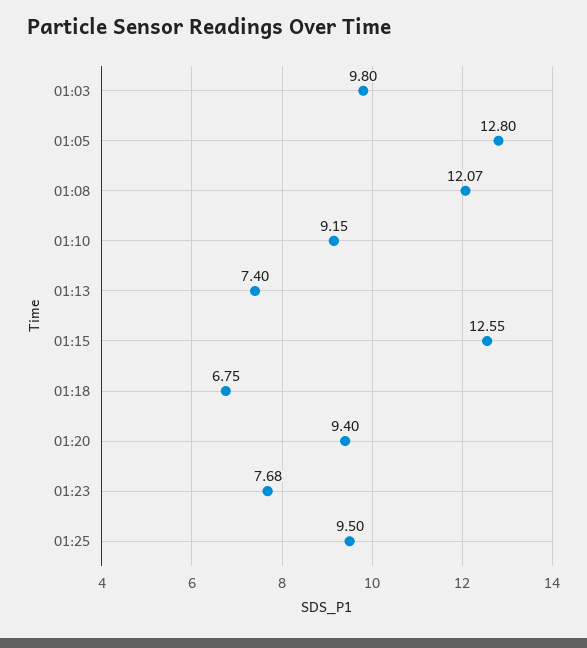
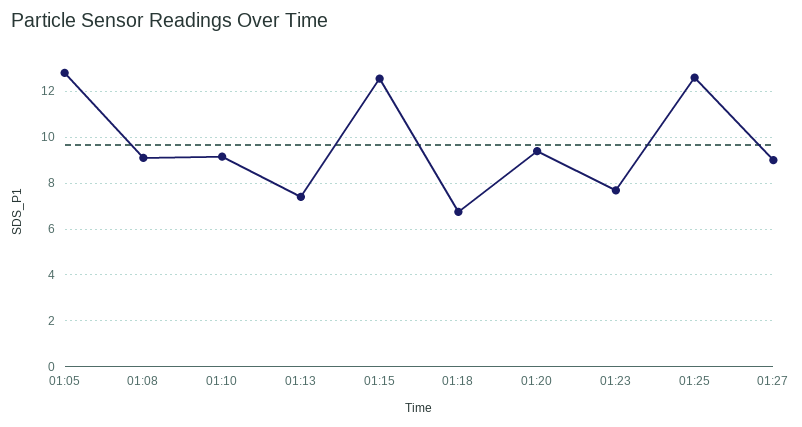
01:03: 9.8 -> none
01:08: 12.07 -> 9
01:25: 9.5 -> 12.5
01:27: none -> 9

